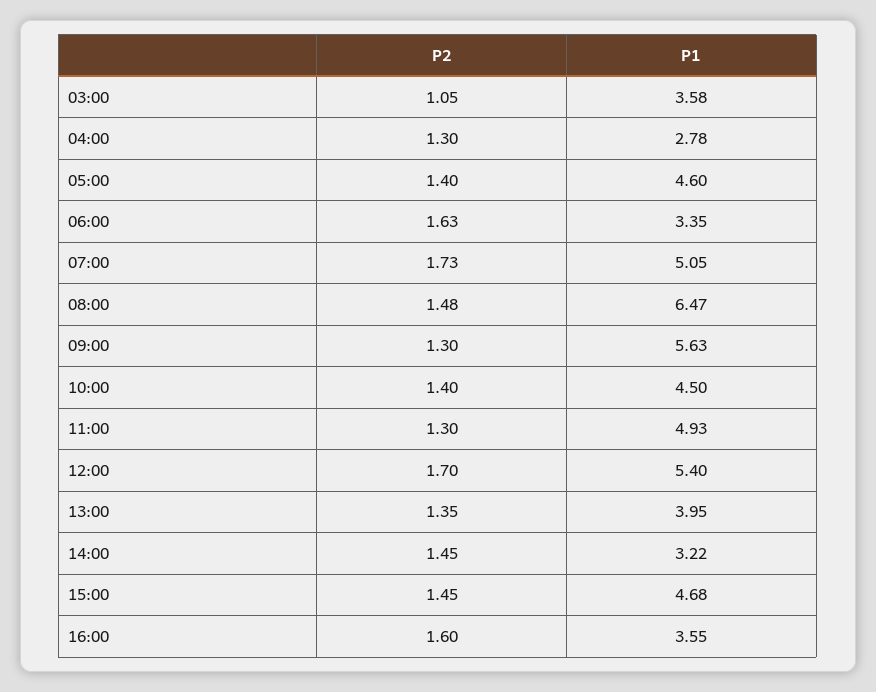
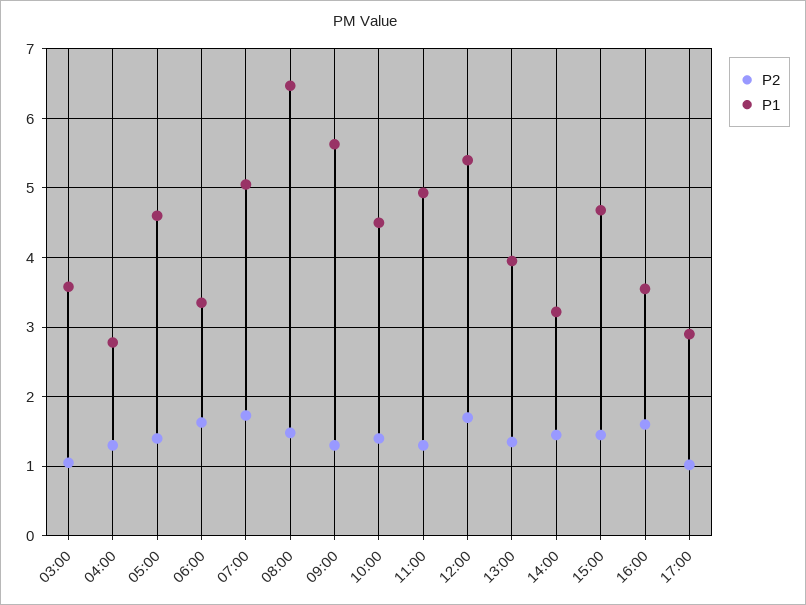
P2, 17:00: none -> 1
P1, 17:00: none -> 2.9

